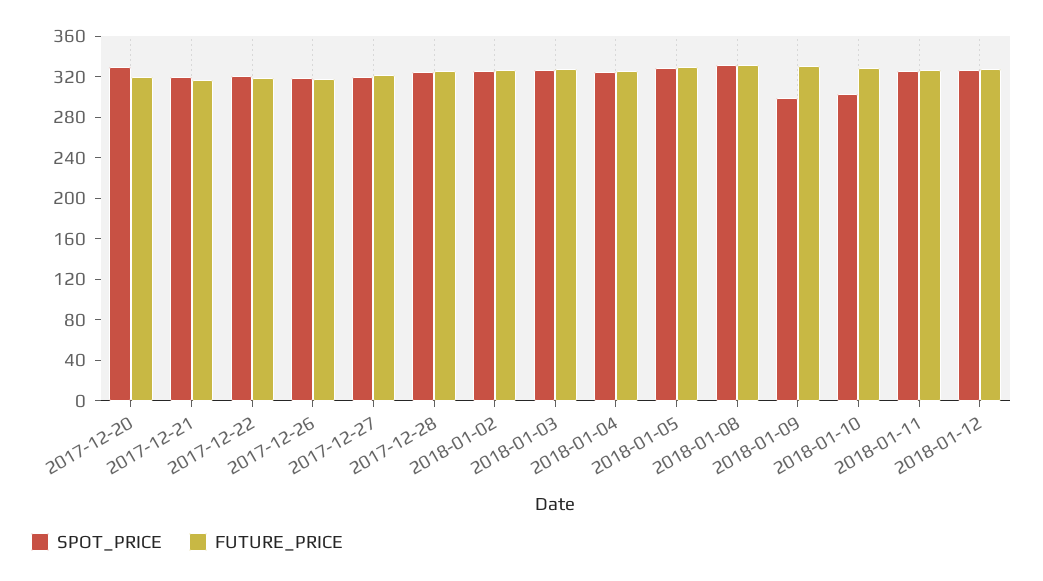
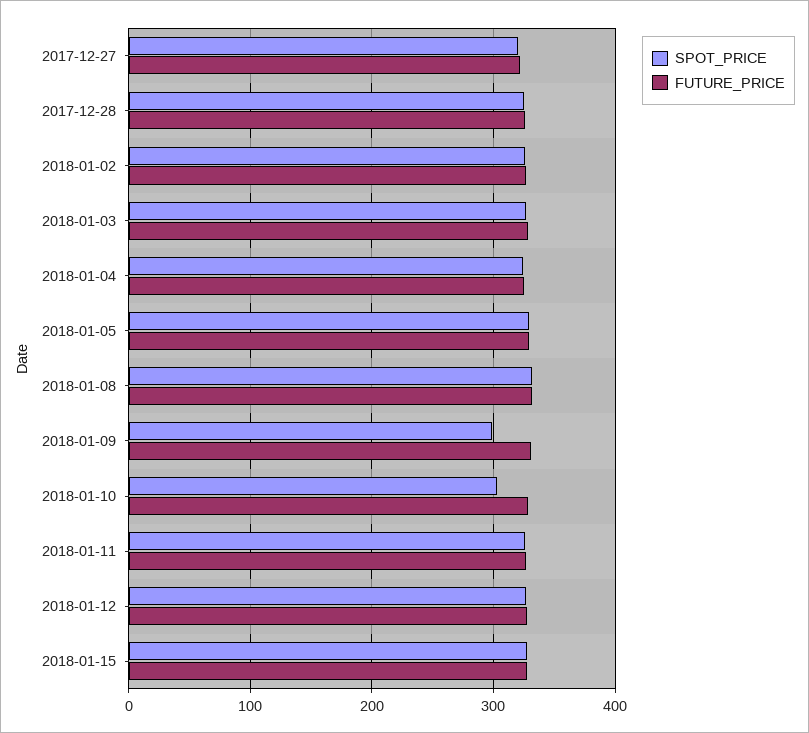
SPOT_PRICE, 2017-12-20: 330 -> none
FUTURE_PRICE, 2017-12-20: 320 -> none
SPOT_PRICE, 2017-12-21: 320 -> none
FUTURE_PRICE, 2017-12-21: 320 -> none
SPOT_PRICE, 2017-12-22: 320 -> none
FUTURE_PRICE, 2017-12-22: 320 -> none
SPOT_PRICE, 2017-12-26: 320 -> none
FUTURE_PRICE, 2017-12-26: 320 -> none
SPOT_PRICE, 2018-01-15: none -> 330
FUTURE_PRICE, 2018-01-15: none -> 330

